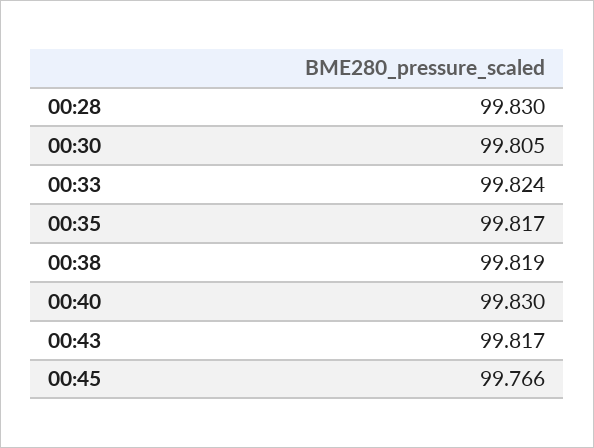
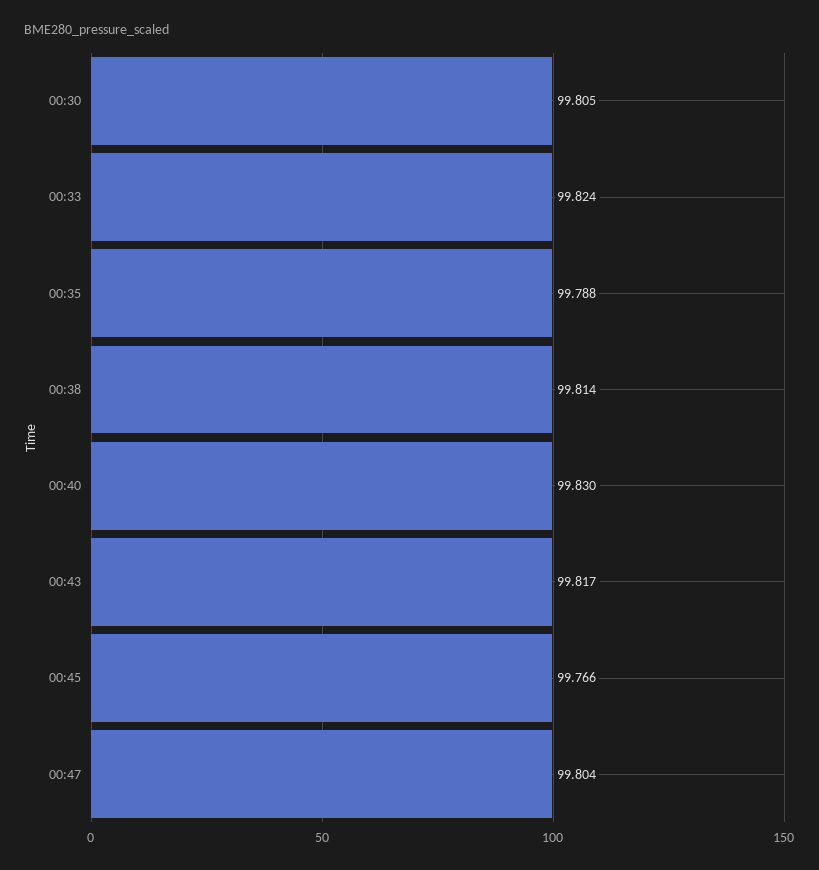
00:28: 99.83 -> none
00:35: 99.817 -> 99.788
00:38: 99.819 -> 99.814
00:47: none -> 99.804

